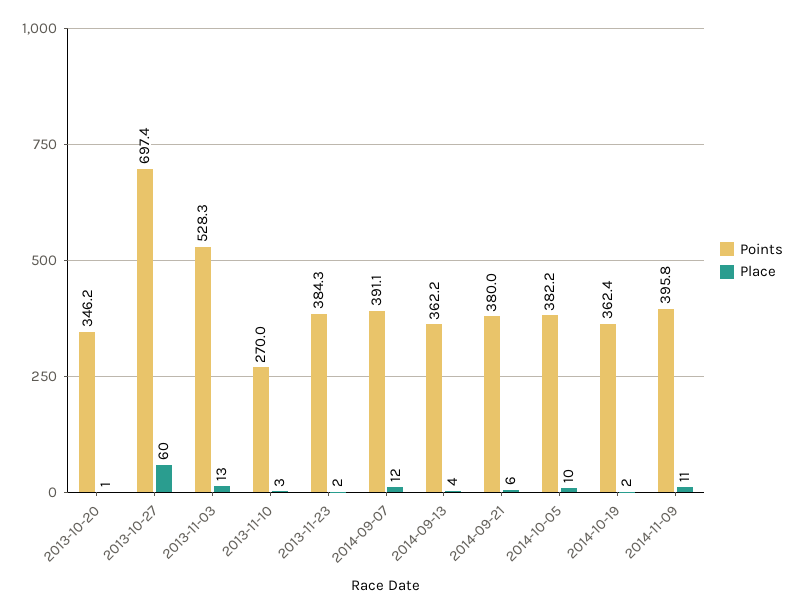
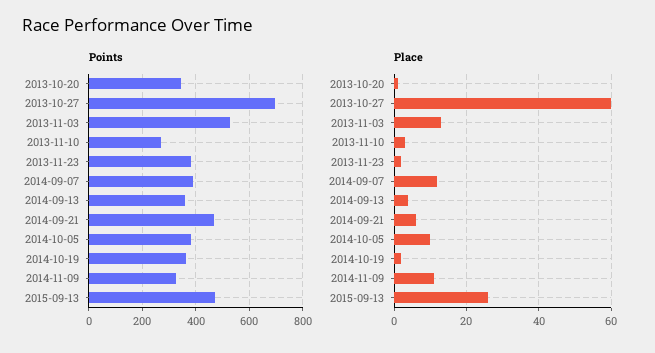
Points, 2014-09-21: 380 -> 475
Points, 2014-11-09: 395.8 -> 325
Points, 2015-09-13: none -> 475
Place, 2015-09-13: none -> 25

